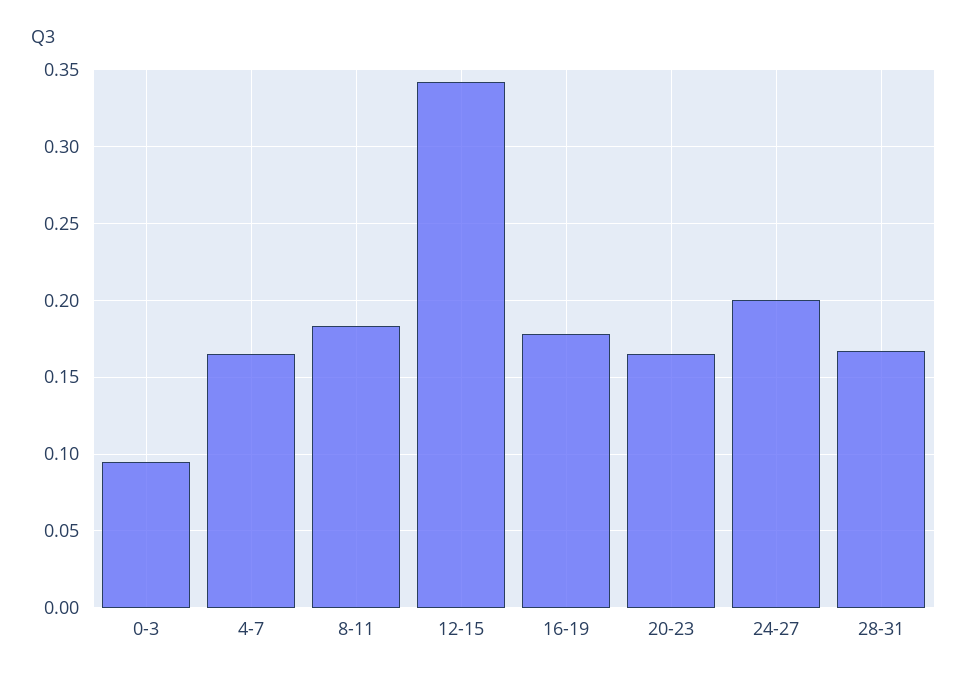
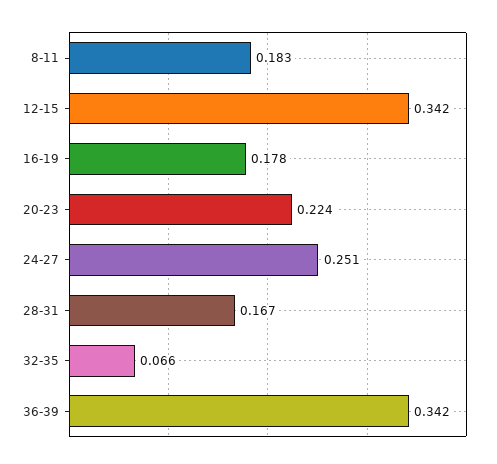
0-3: 0.095 -> none
4-7: 0.165 -> none
20-23: 0.165 -> 0.224
24-27: 0.2 -> 0.251
32-35: none -> 0.066
36-39: none -> 0.342

